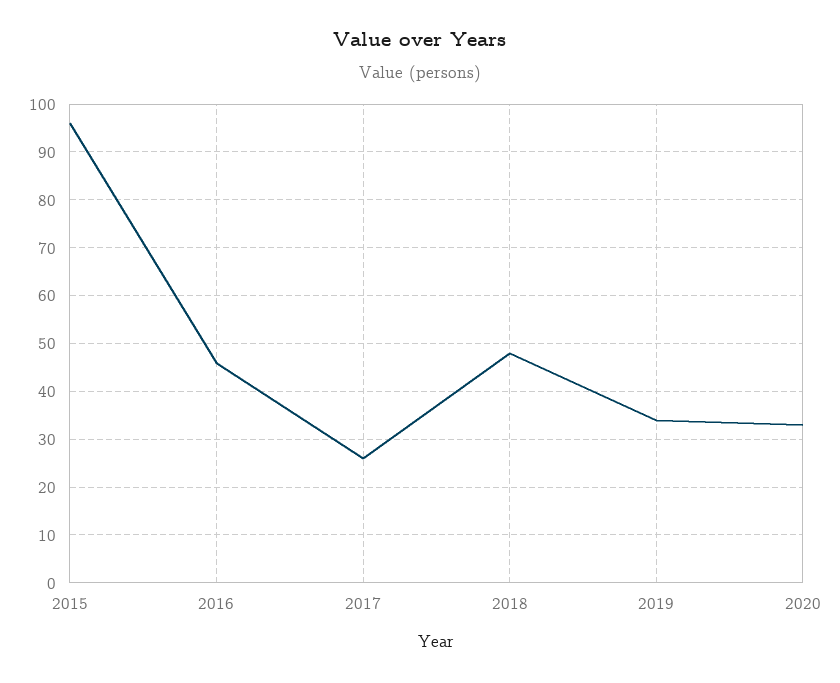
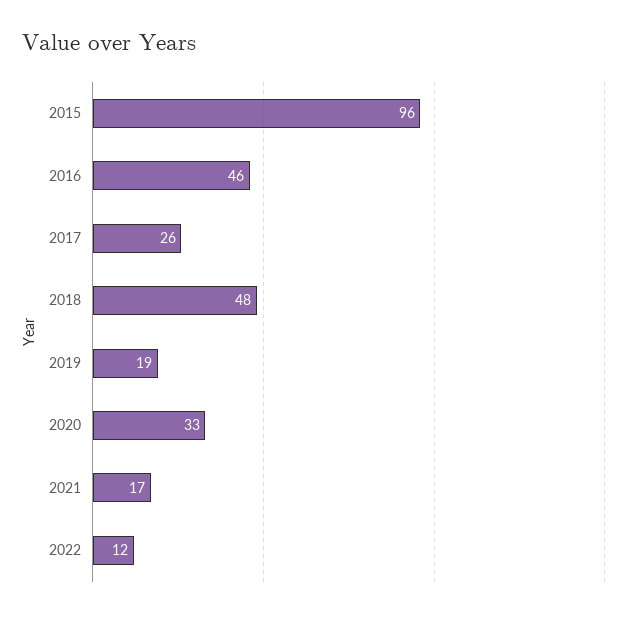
2019: 35 -> 19
2021: none -> 17
2022: none -> 12

